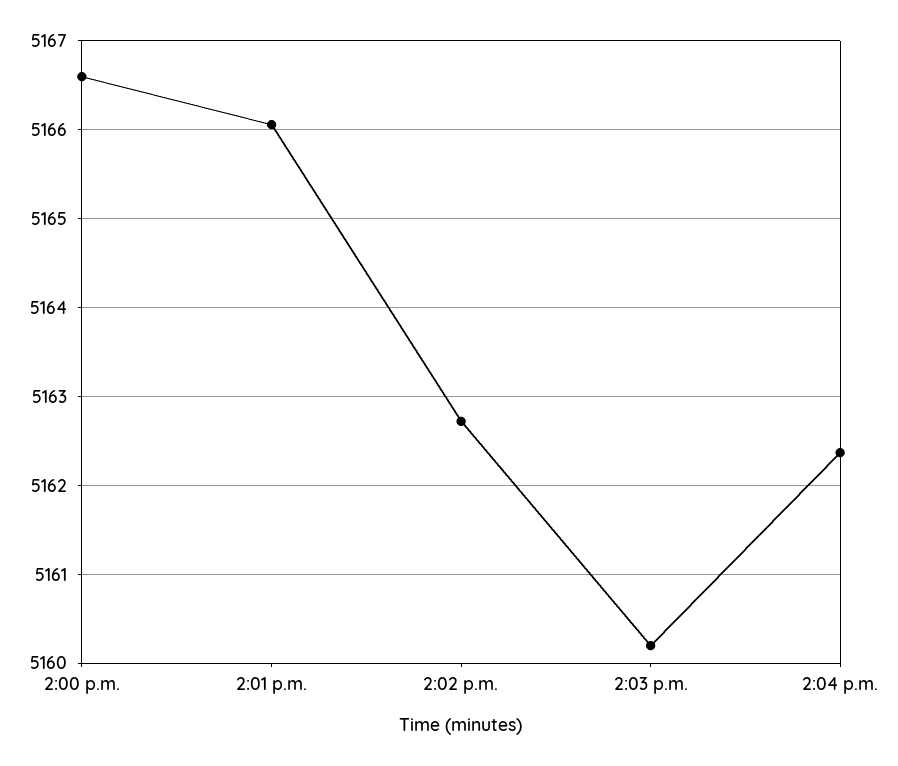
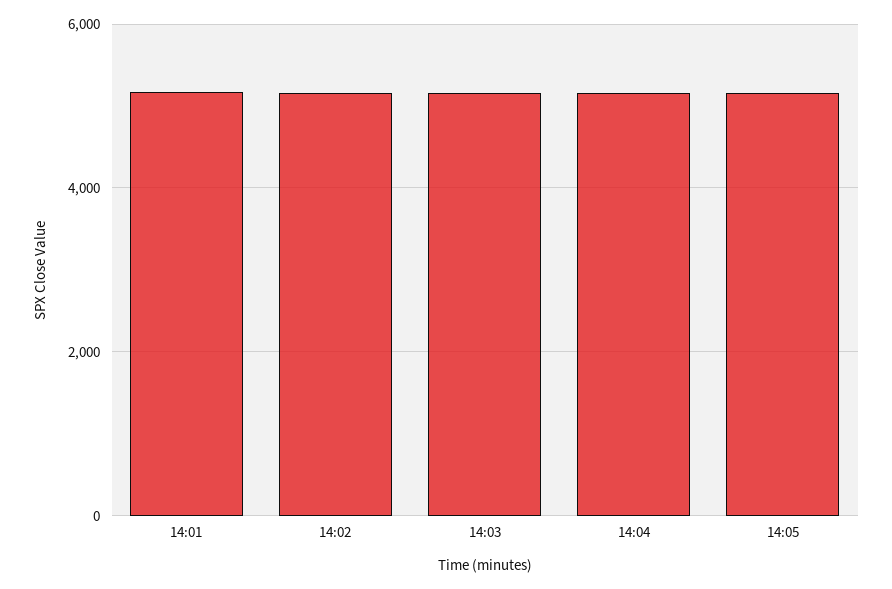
2:00 p.m.: 5166.6 -> none
14:05: none -> 5200

